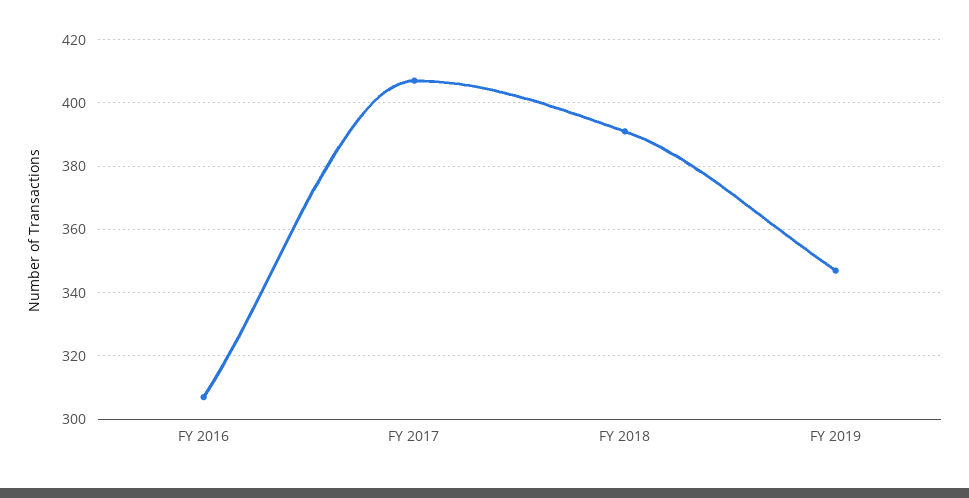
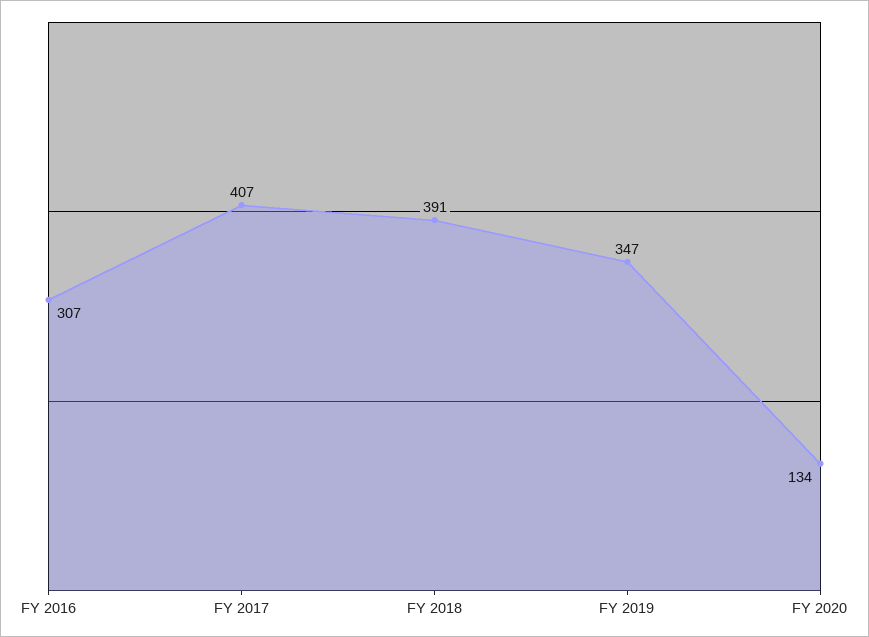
FY 2020: none -> 134

